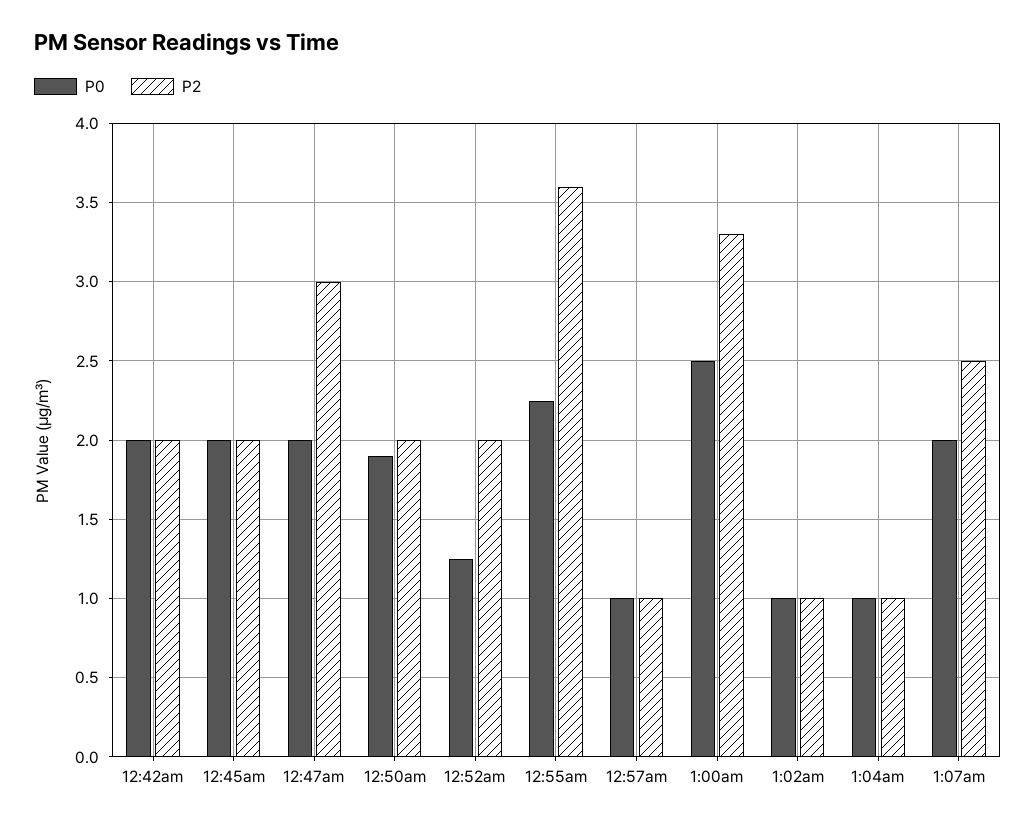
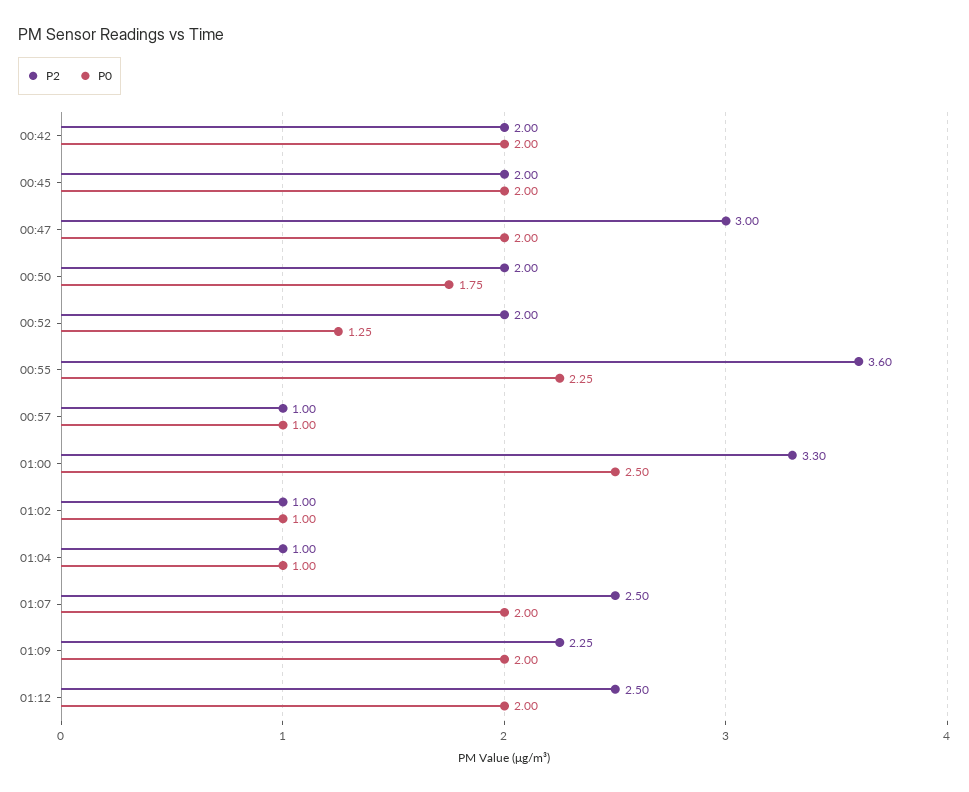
P0, 12:50am: 1.9 -> 1.75
P2, 01:09: none -> 2.25
P0, 01:09: none -> 2
P2, 01:12: none -> 2.5
P0, 01:12: none -> 2

